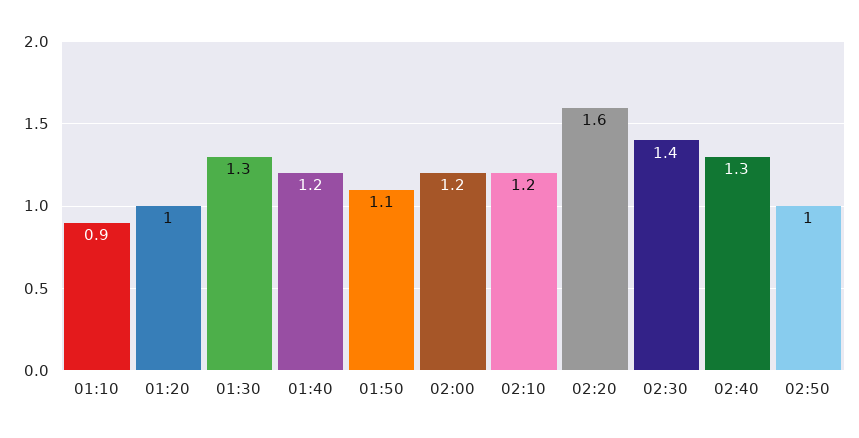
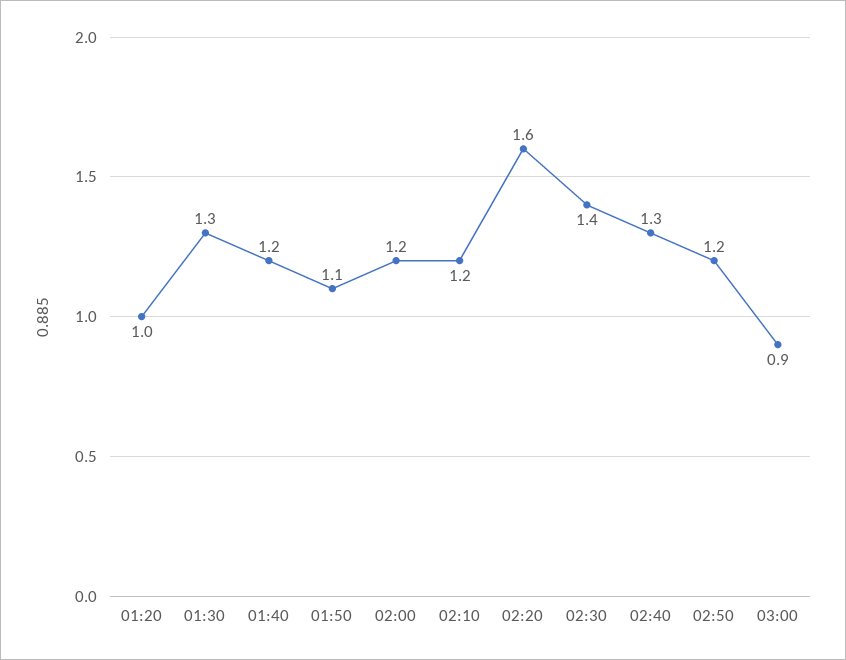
01:10: 0.9 -> none
02:50: 1 -> 1.2
03:00: none -> 0.9

